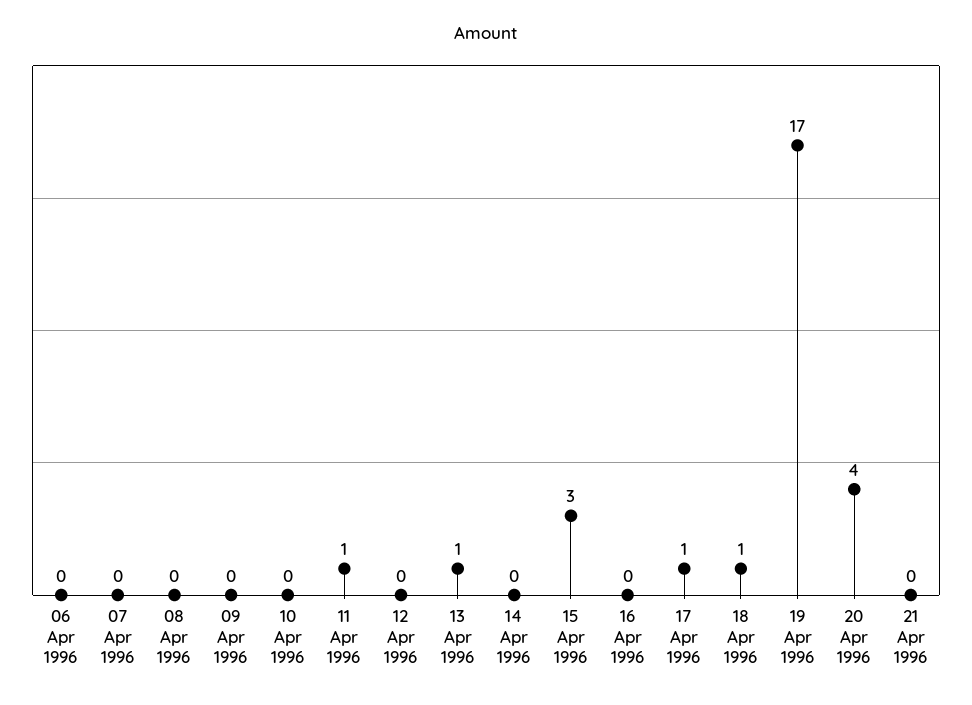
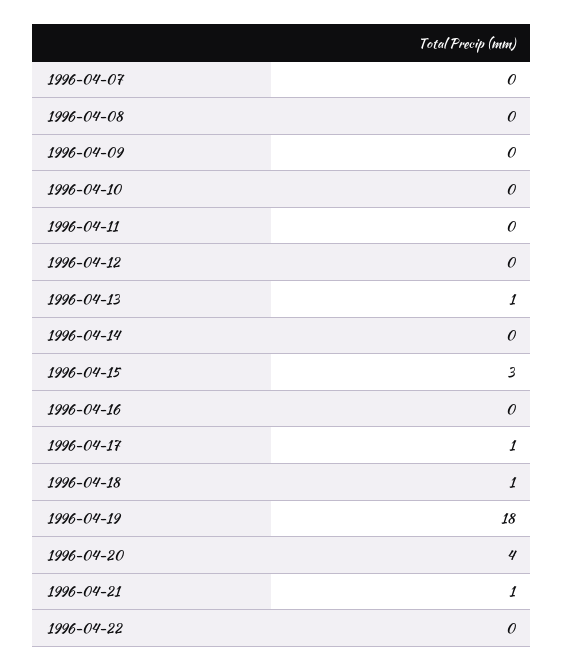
06 Apr 1996: 0 -> none
11 Apr 1996: 1 -> 0
19 Apr 1996: 17 -> 18
21 Apr 1996: 0 -> 1
1996-04-22: none -> 0

